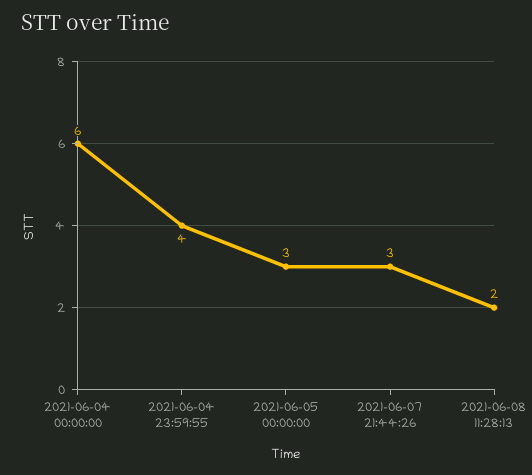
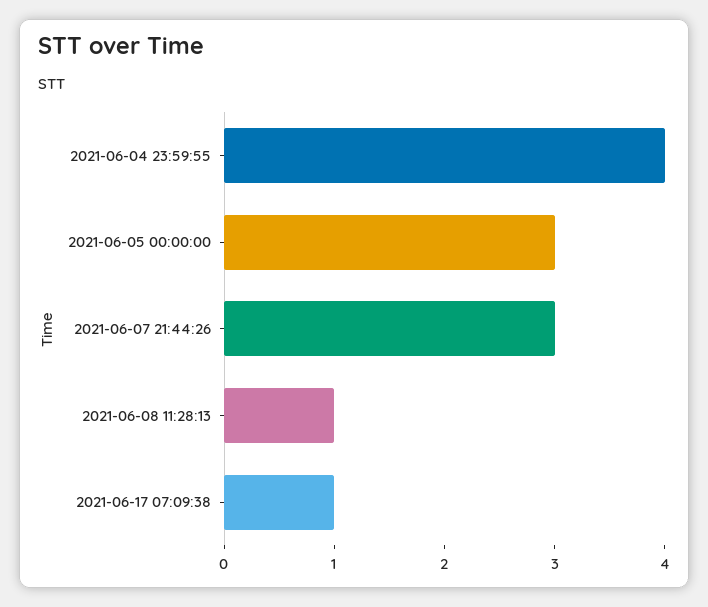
2021-06-04 00:00:00: 6 -> none
2021-06-08 11:28:13: 2 -> 1
2021-06-17 07:09:38: none -> 1

